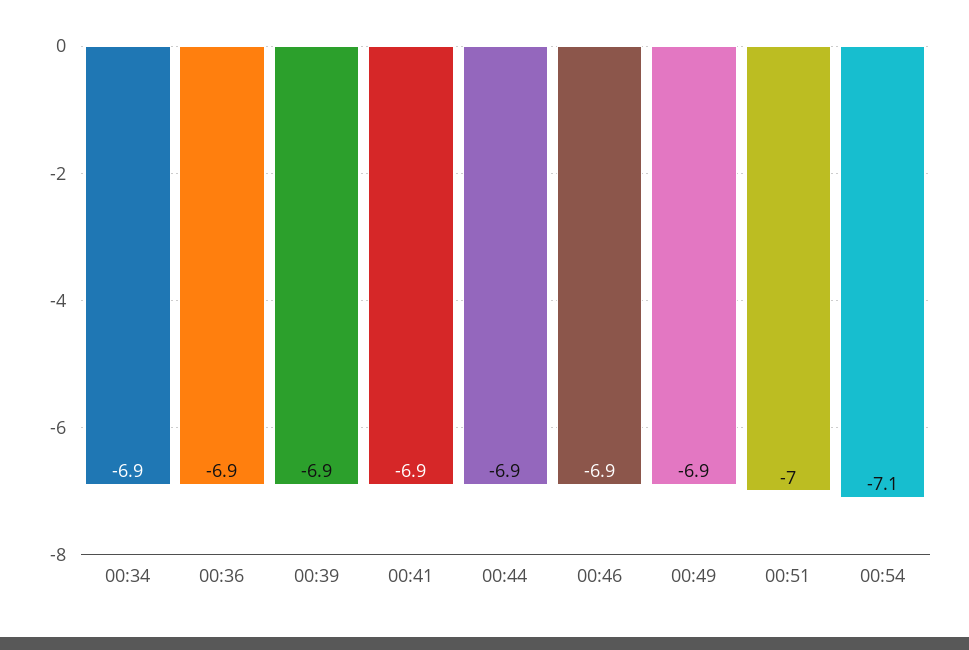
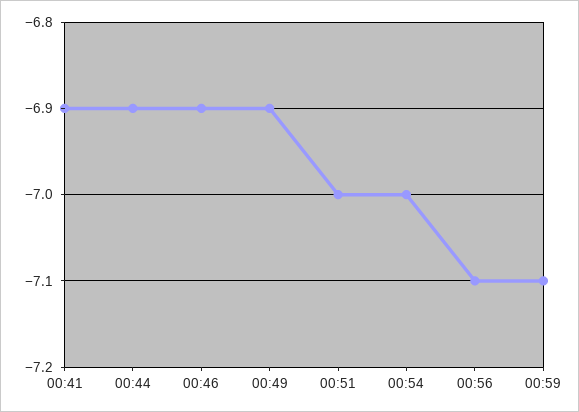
00:34: -6.9 -> none
00:36: -6.9 -> none
00:39: -6.9 -> none
00:54: -7.1 -> -7
00:56: none -> -7.1
00:59: none -> -7.1

